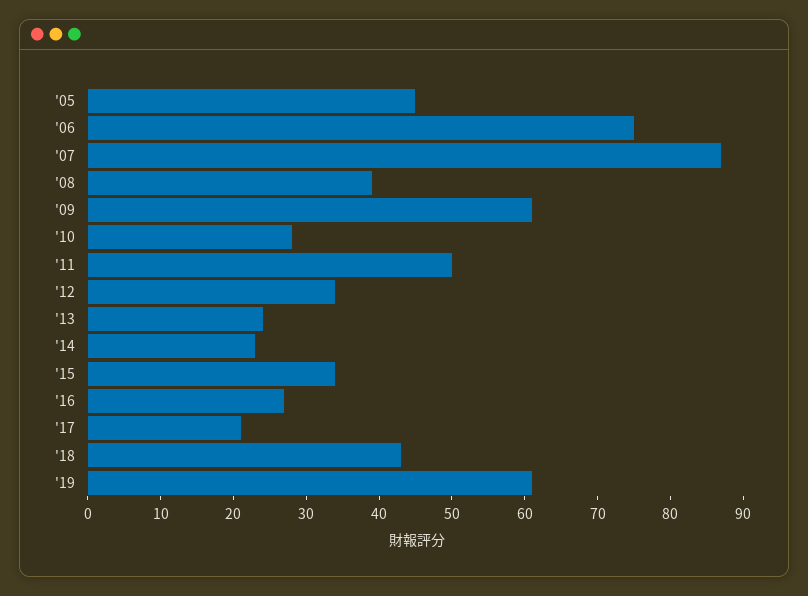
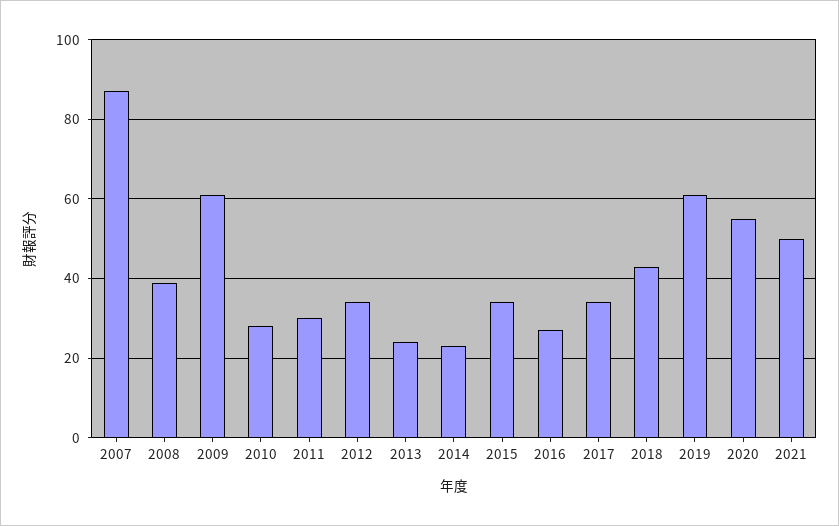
'05: 45 -> none
'06: 75 -> none
'11: 50 -> 30
'17: 20 -> 35
2020: none -> 55
2021: none -> 50

